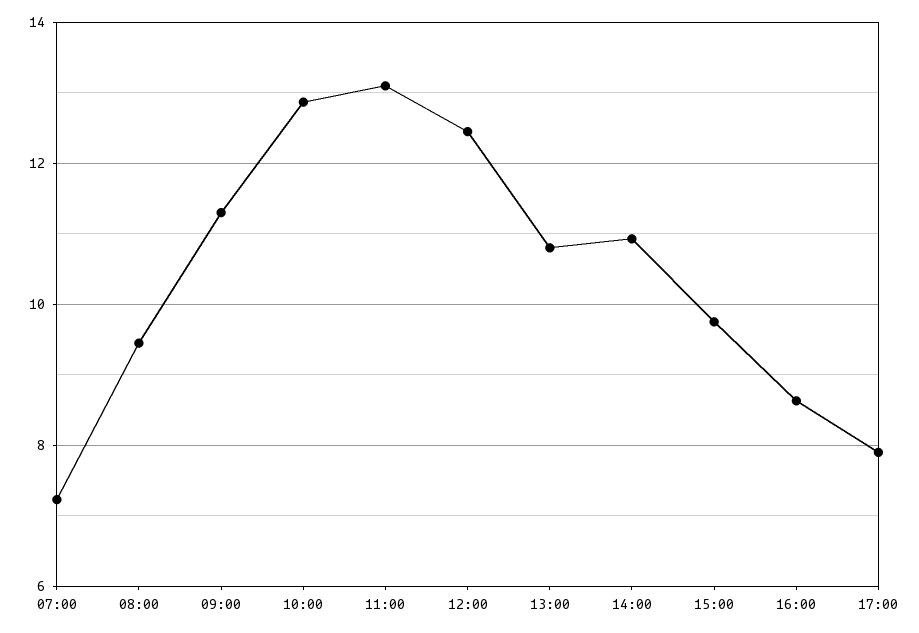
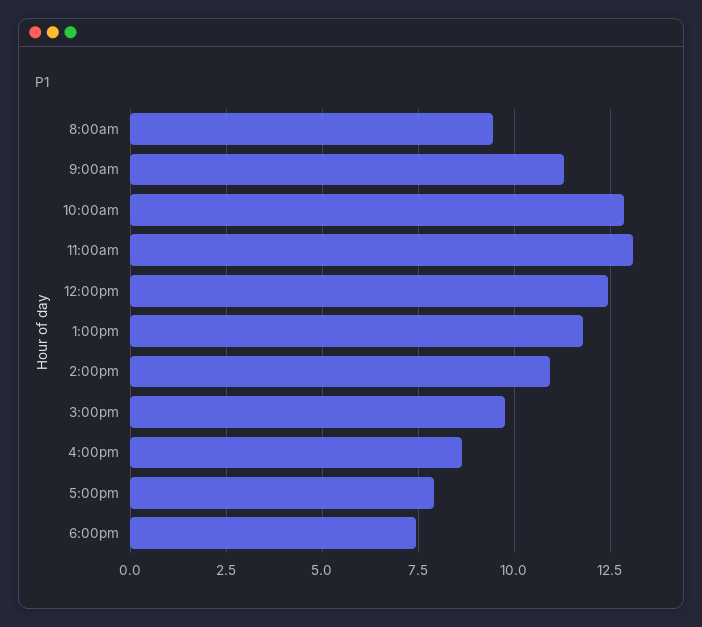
07:00: 7.2 -> none
13:00: 10.8 -> 11.75
6:00pm: none -> 7.5

